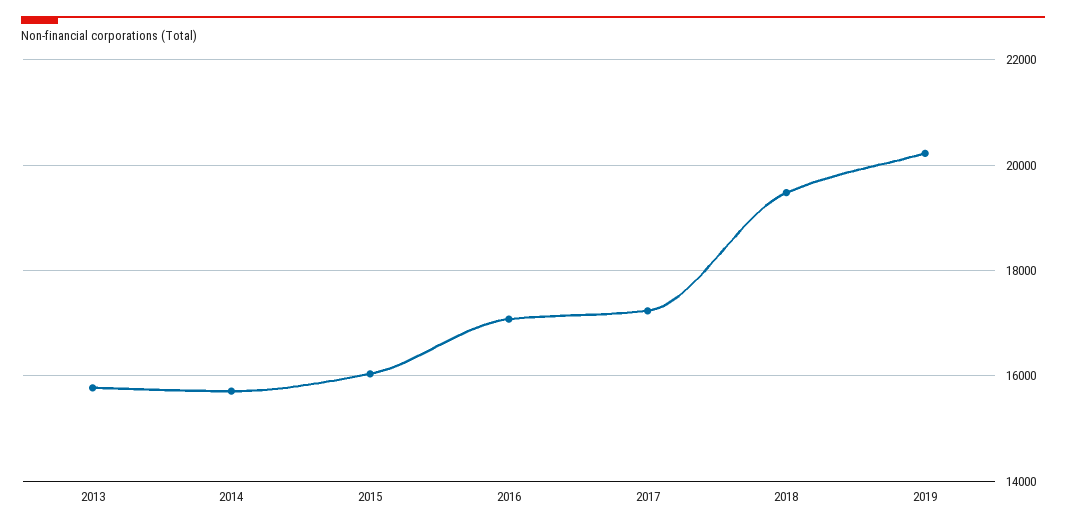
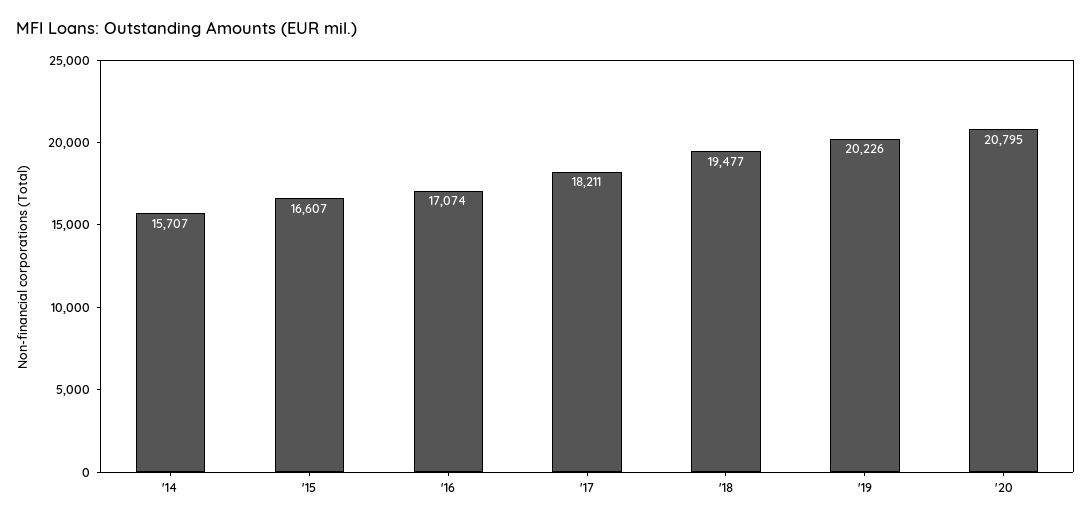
2013: 15800 -> none
2015: 16000 -> 16607
2017: 17200 -> 18211
'20: none -> 20795

